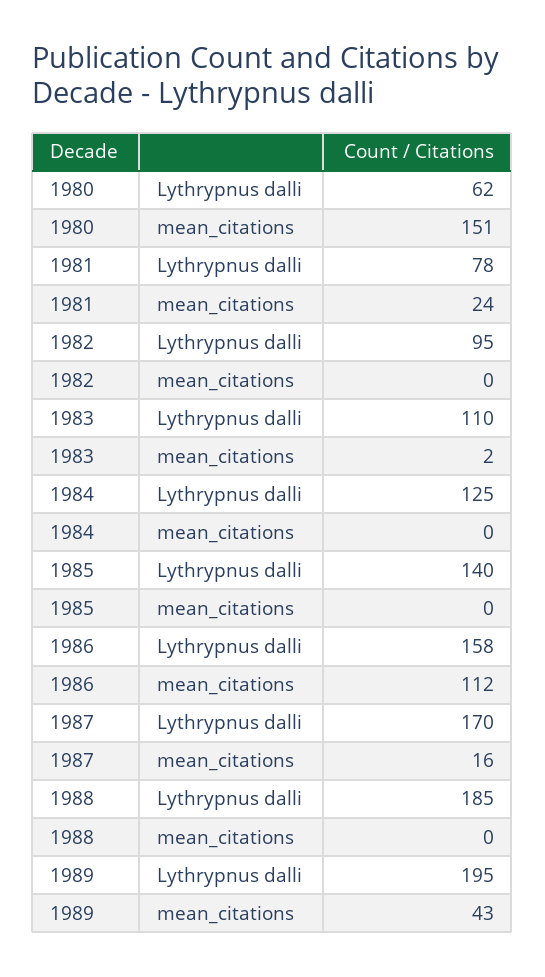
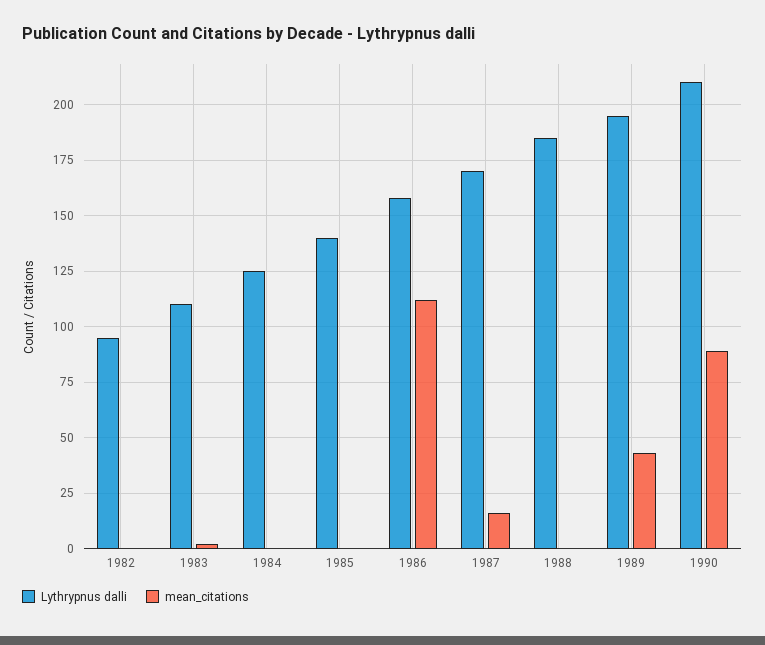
Lythrypnus dalli, 1980: 62 -> none
mean_citations, 1980: 151 -> none
Lythrypnus dalli, 1981: 78 -> none
mean_citations, 1981: 24 -> none
Lythrypnus dalli, 1990: none -> 210
mean_citations, 1990: none -> 90

